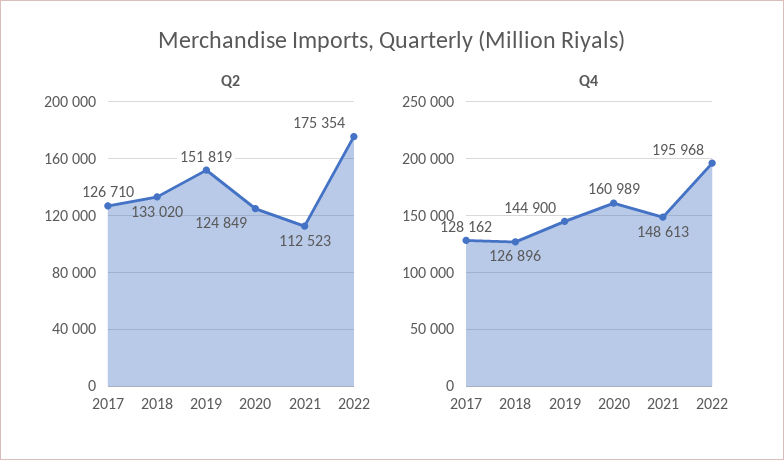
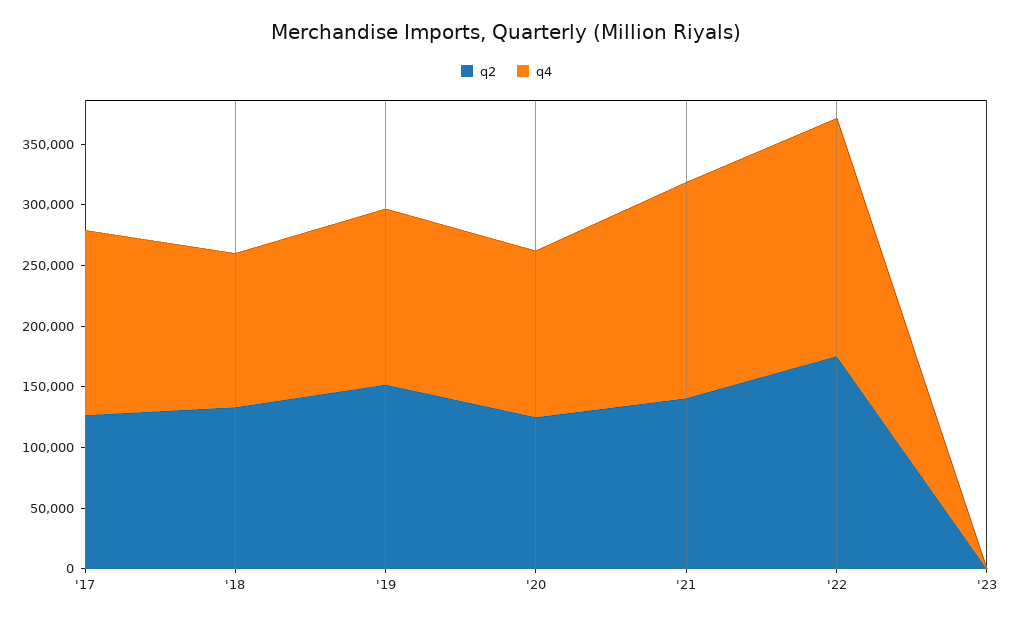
Q2, 2021: 112523 -> 140000
Q4, 2017: 128162 -> 150000
Q4, 2020: 160989 -> 140000
Q4, 2021: 148613 -> 180000
Q2, '23: none -> 0
Q4, '23: none -> 0

